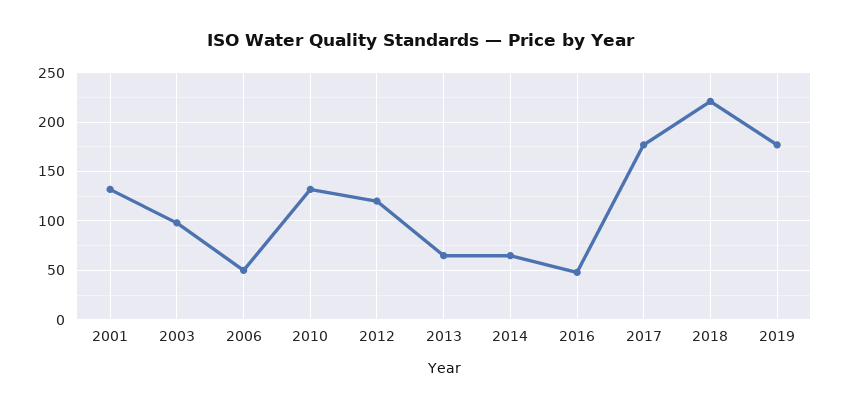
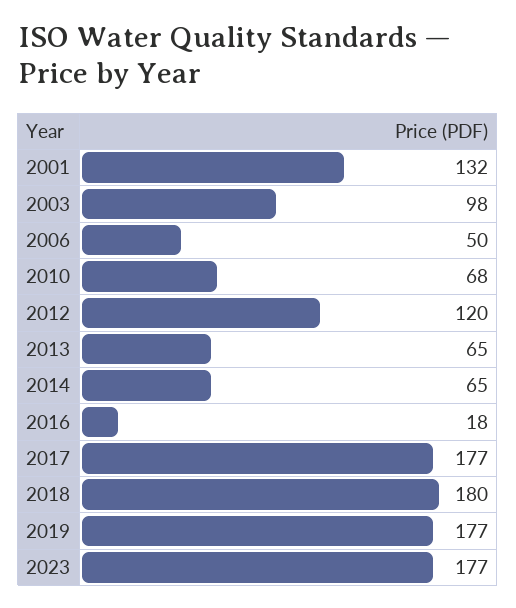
2010: 130 -> 68
2016: 50 -> 18
2018: 220 -> 180
2023: none -> 177

